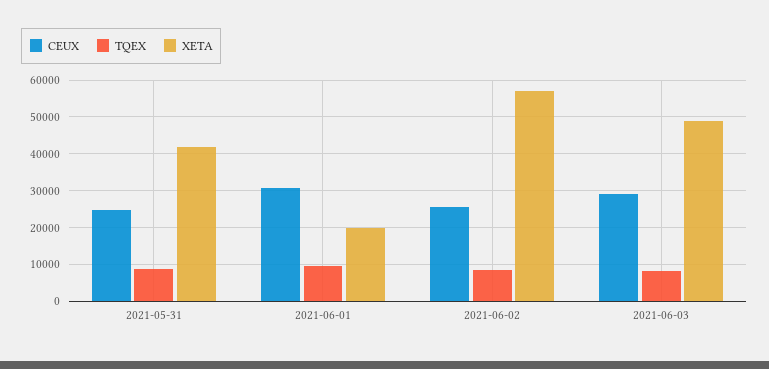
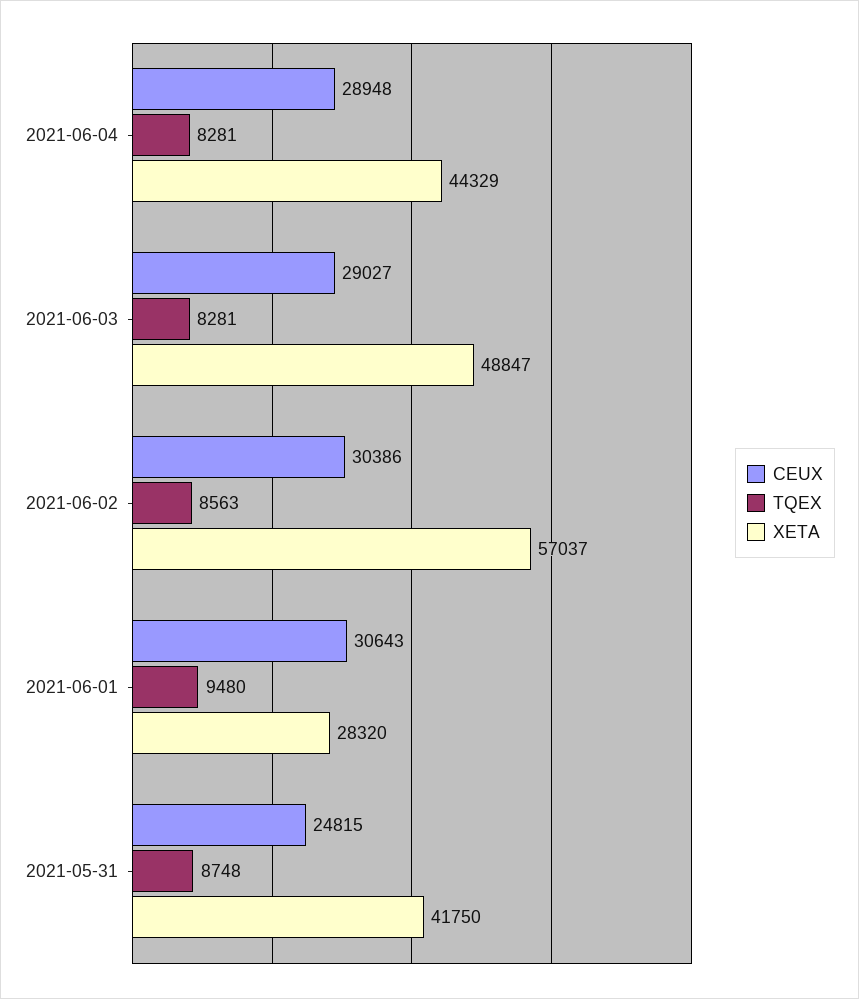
XETA, 2021-06-01: 20000 -> 28320
CEUX, 2021-06-02: 26000 -> 30386
CEUX, 2021-06-04: none -> 28948
TQEX, 2021-06-04: none -> 8281
XETA, 2021-06-04: none -> 44329

